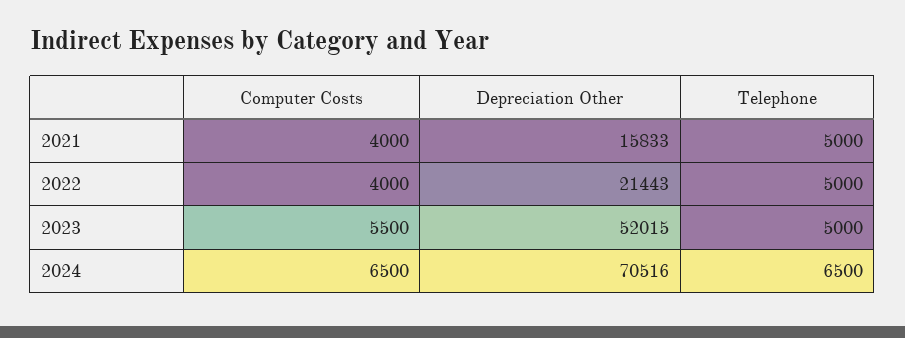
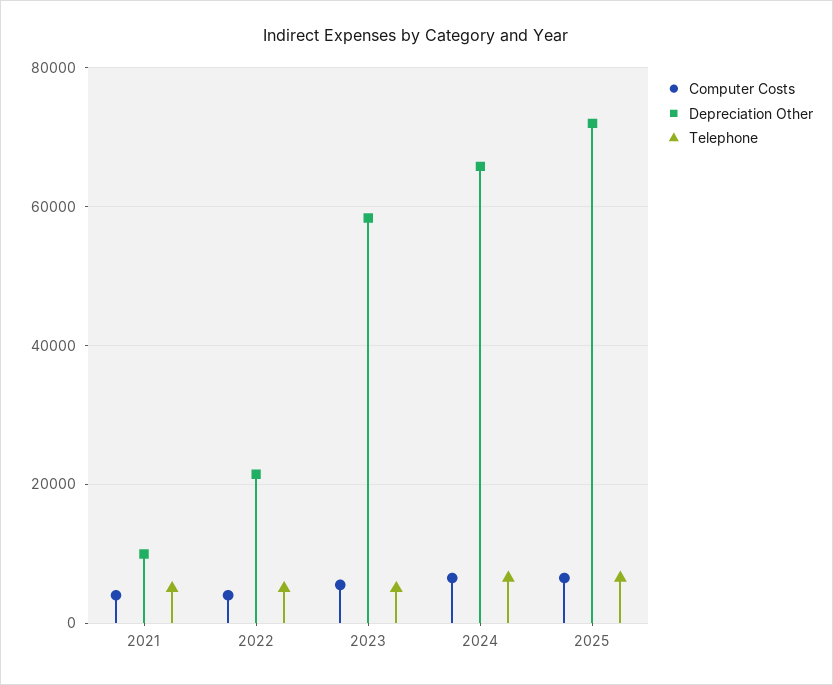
Depreciation Other, 2021: 15833 -> 10000
Depreciation Other, 2023: 52015 -> 58000
Depreciation Other, 2024: 70516 -> 66000
Computer Costs, 2025: none -> 6000
Depreciation Other, 2025: none -> 72000
Telephone, 2025: none -> 6000

